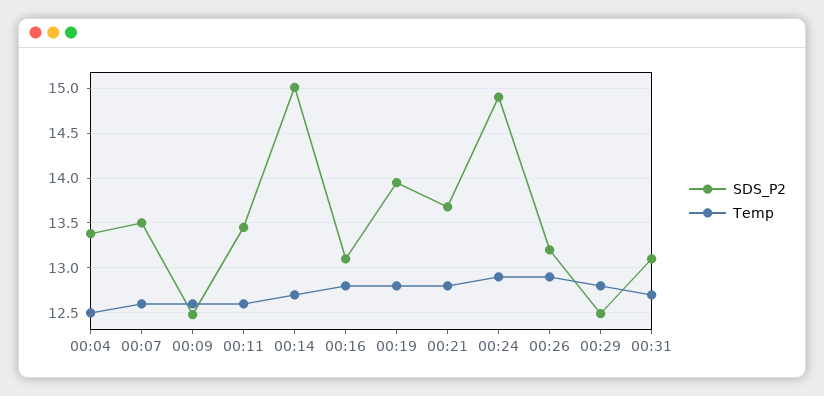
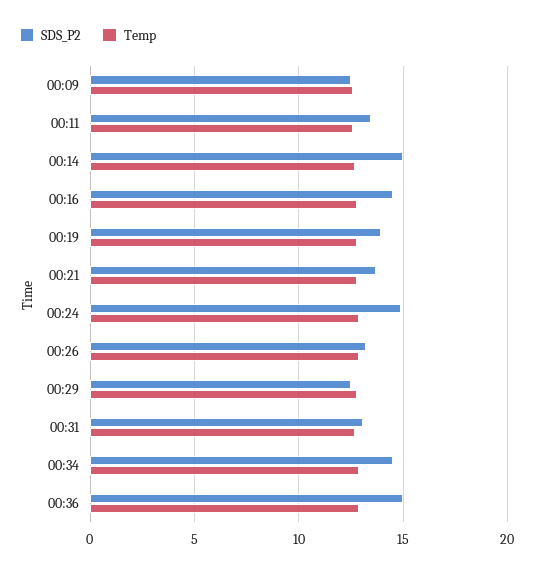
SDS_P2, 00:04: 13.4 -> none
Temp, 00:04: 12.5 -> none
SDS_P2, 00:07: 13.5 -> none
Temp, 00:07: 12.6 -> none
SDS_P2, 00:16: 13.1 -> 14.5
SDS_P2, 00:34: none -> 14.5
Temp, 00:34: none -> 13
SDS_P2, 00:36: none -> 15
Temp, 00:36: none -> 13

